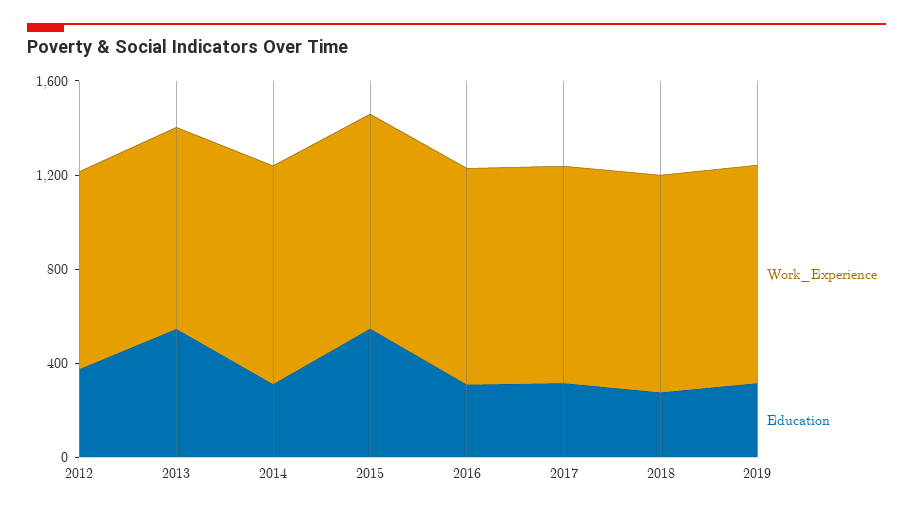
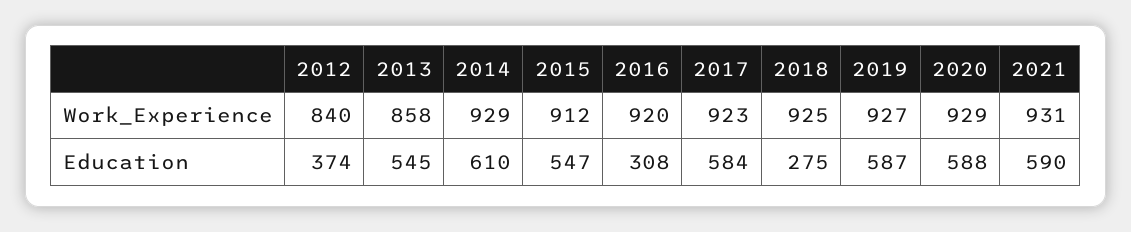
Education, 2014: 300 -> 610
Education, 2017: 300 -> 584
Education, 2019: 300 -> 587
Work_Experience, 2020: none -> 929
Work_Experience, 2021: none -> 931
Education, 2020: none -> 588
Education, 2021: none -> 590

